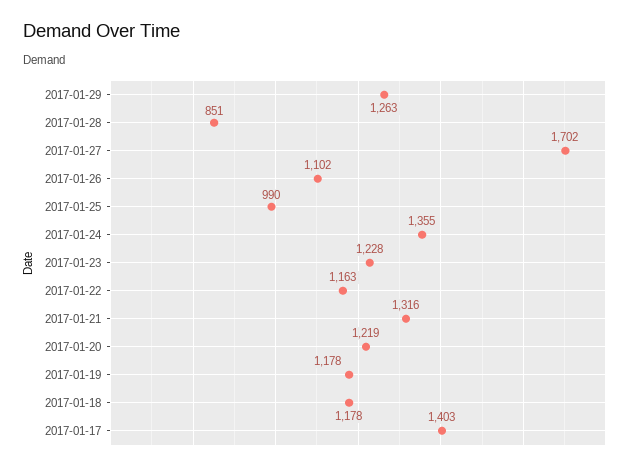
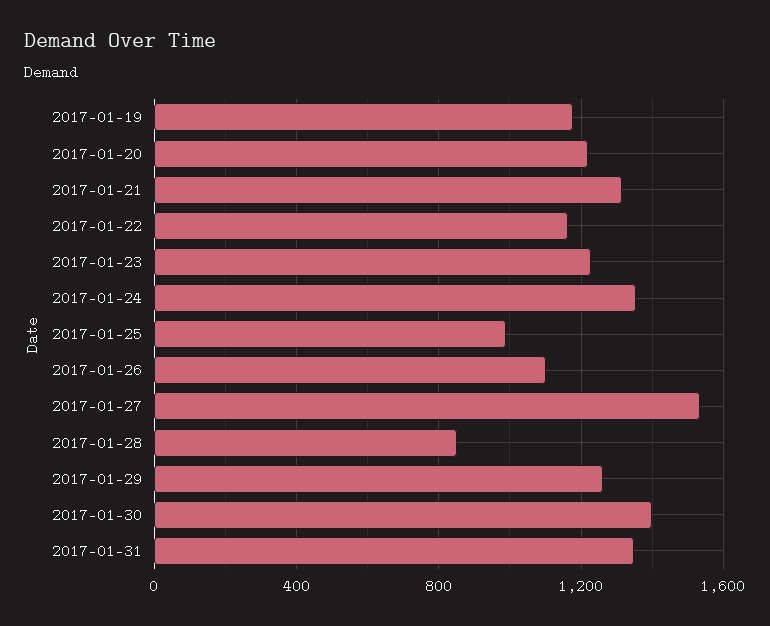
2017-01-27: 1702 -> 1550
2017-01-18: 1178 -> none
2017-01-17: 1403 -> none
2017-01-30: none -> 1400
2017-01-31: none -> 1350

